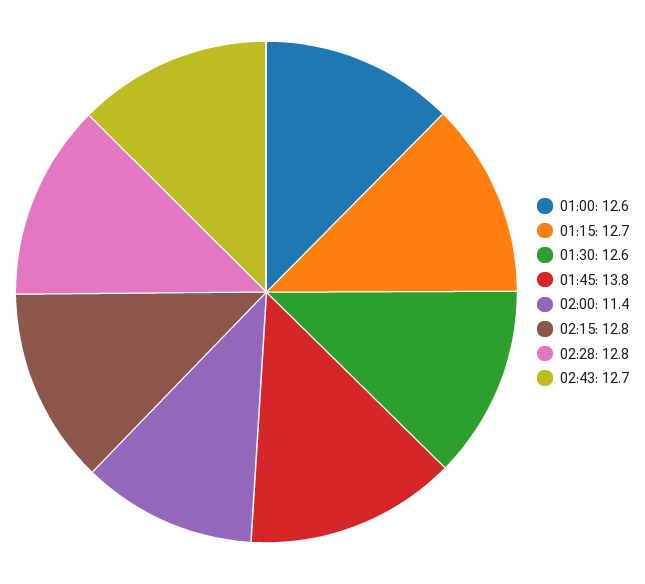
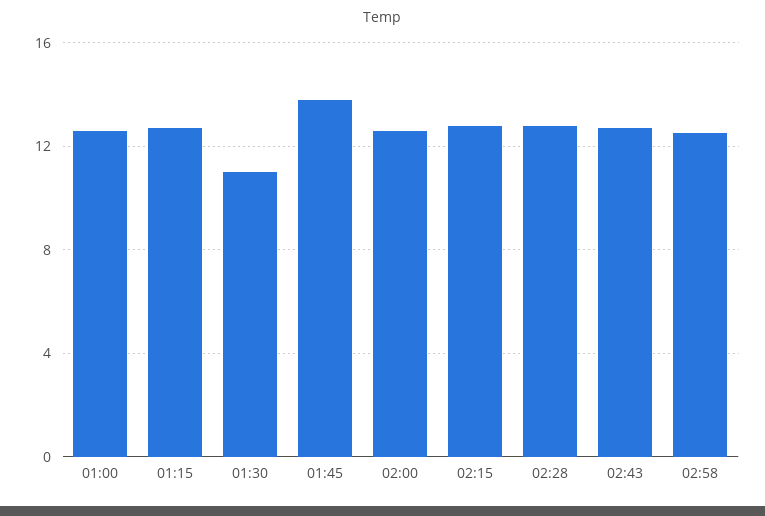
01:30: 12.6 -> 11
02:00: 11.4 -> 12.5
02:58: none -> 12.5

